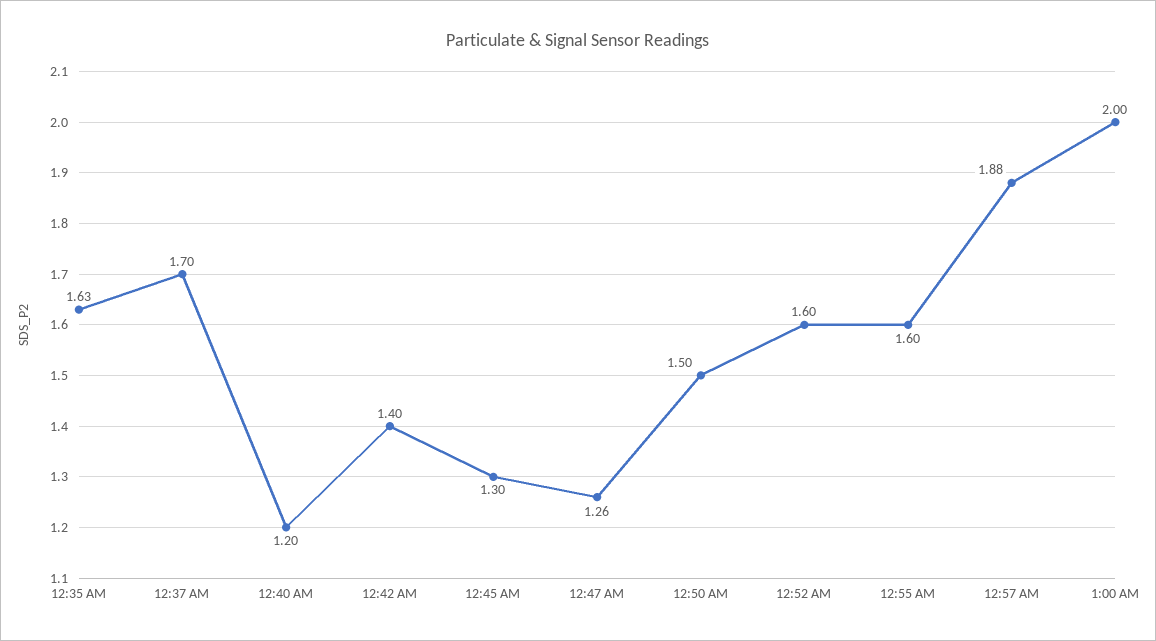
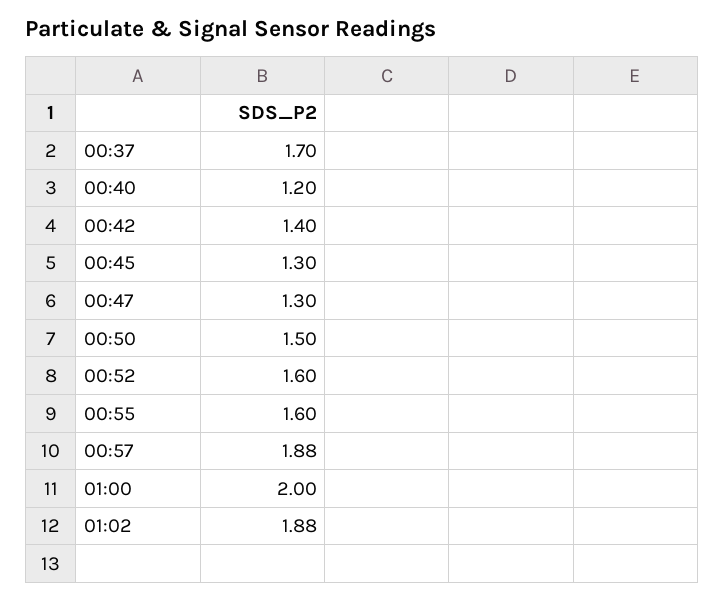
12:35 AM: 1.63 -> none
12:47 AM: 1.26 -> 1.3
01:02: none -> 1.88

